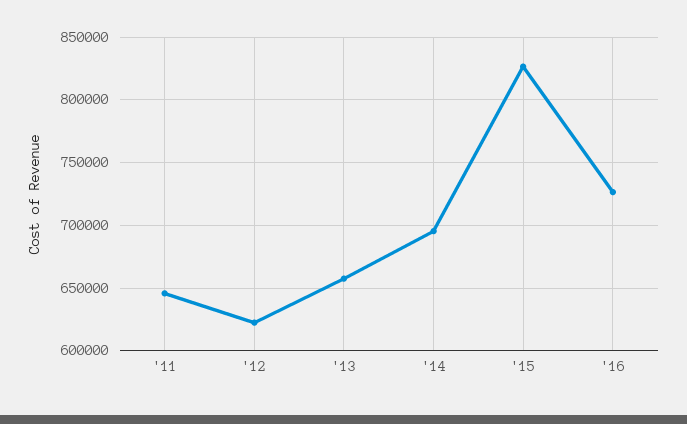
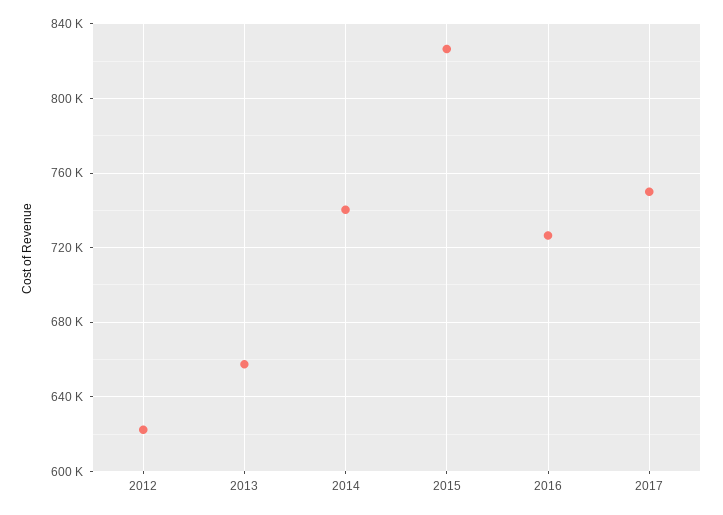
'11: 645000 -> none
'14: 695000 -> 740000
2017: none -> 750000

